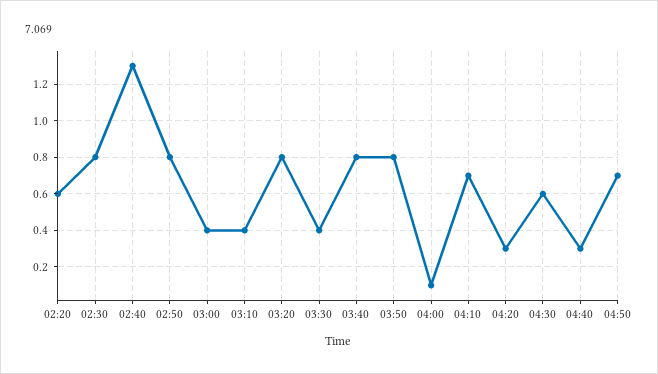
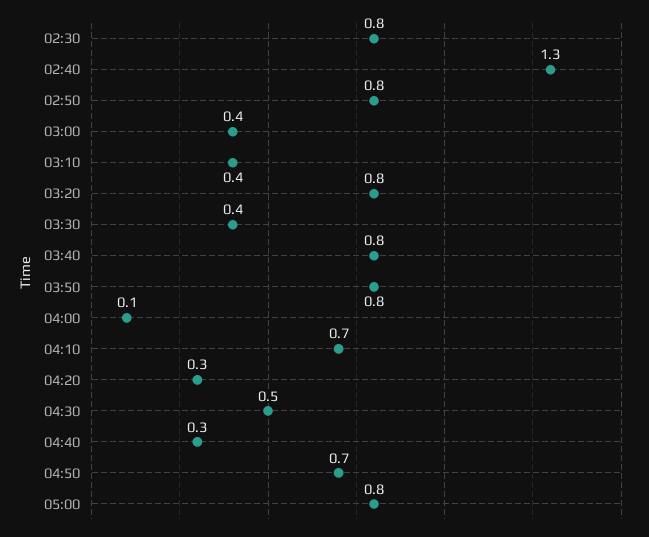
02:20: 0.6 -> none
04:30: 0.6 -> 0.5
05:00: none -> 0.8

